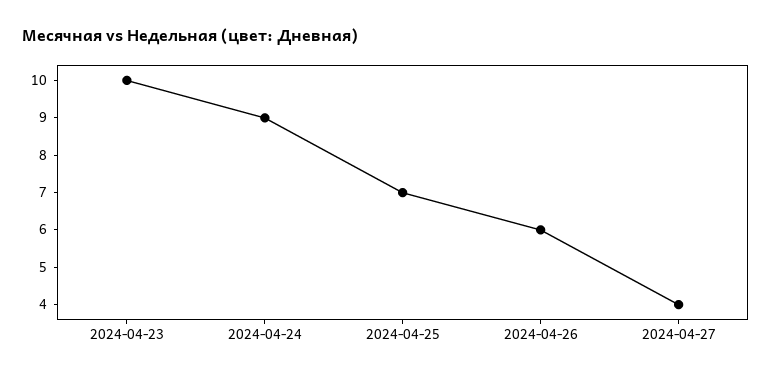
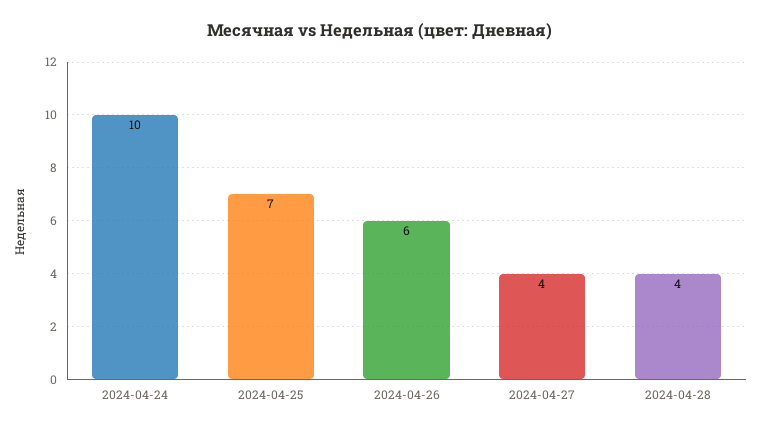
2024-04-23: 10 -> none
2024-04-24: 9 -> 10
2024-04-28: none -> 4

